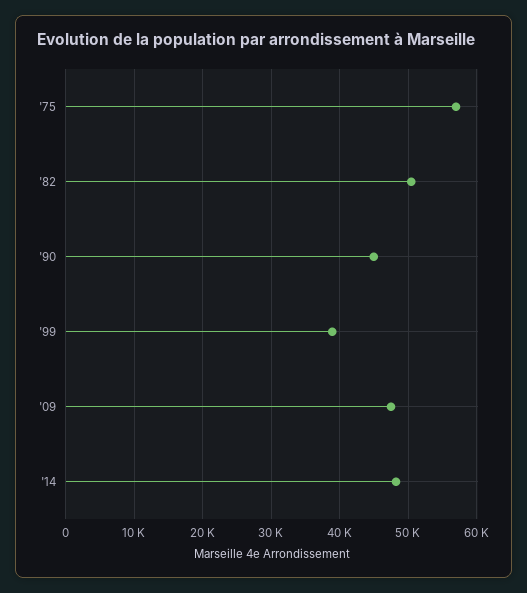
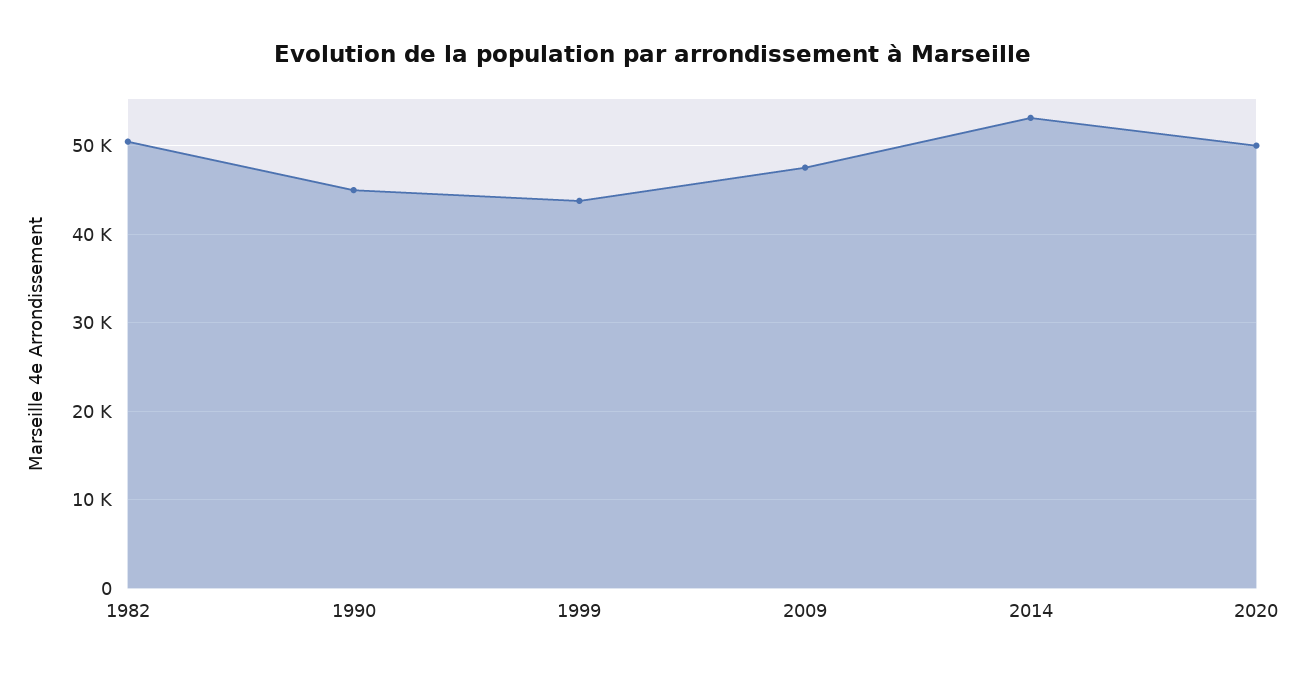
'75: 57000 -> none
'99: 39000 -> 44000
'14: 48000 -> 53000
2020: none -> 50000

